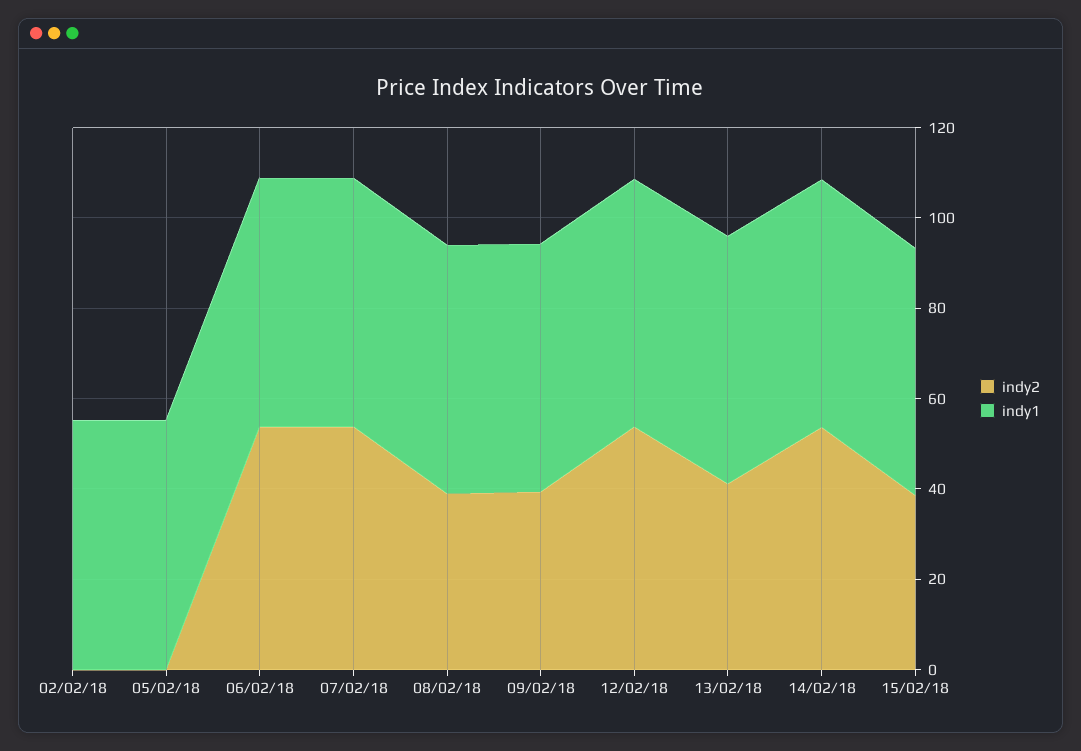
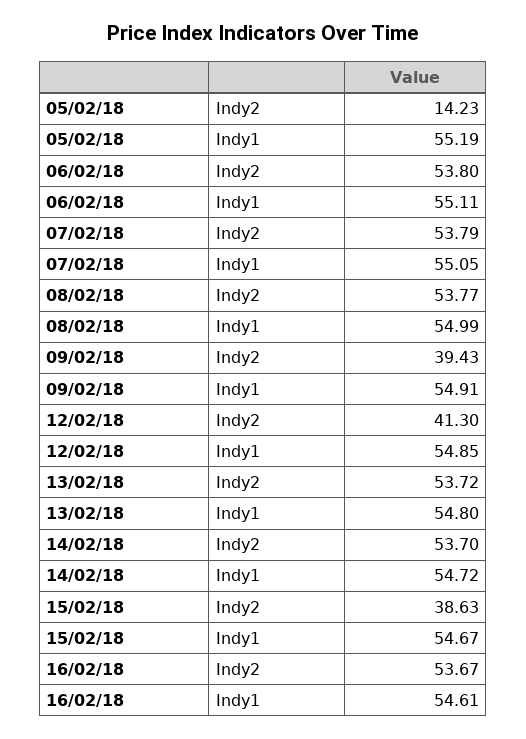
indy2, 02/02/18: 0 -> none
indy1, 02/02/18: 55 -> none
indy2, 05/02/18: 0 -> 14.23
indy2, 08/02/18: 40 -> 53.77
indy2, 12/02/18: 55 -> 41.3
indy2, 13/02/18: 40 -> 53.72
indy2, 16/02/18: none -> 53.67
indy1, 16/02/18: none -> 54.61

